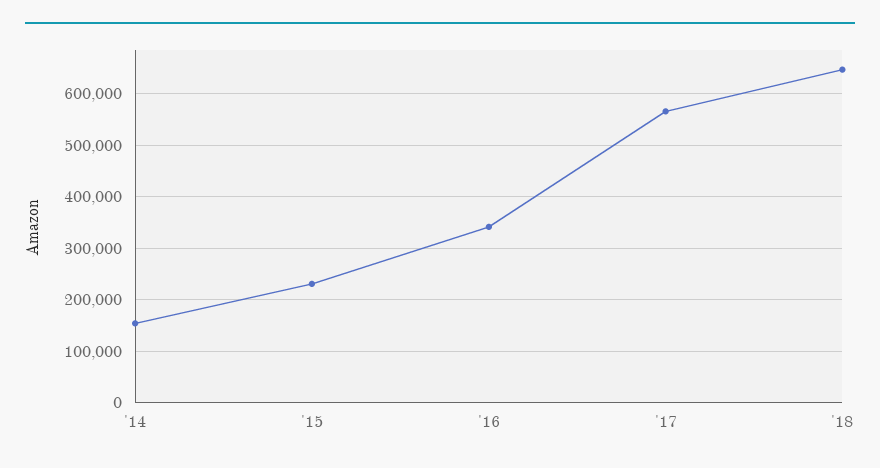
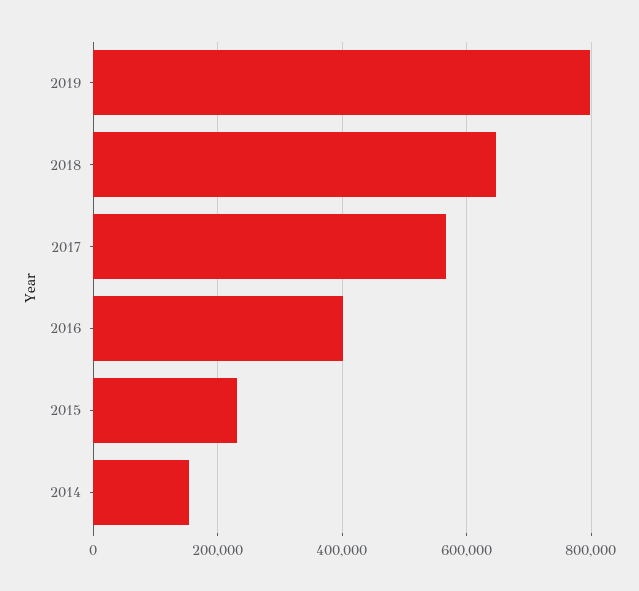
'16: 340000 -> 400000
2019: none -> 800000

